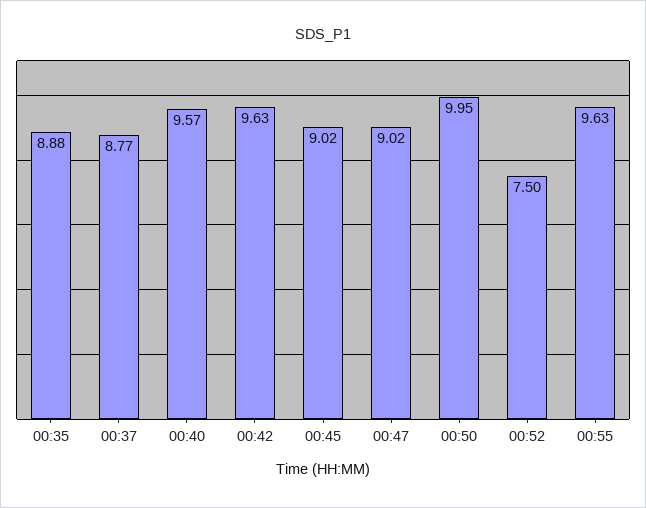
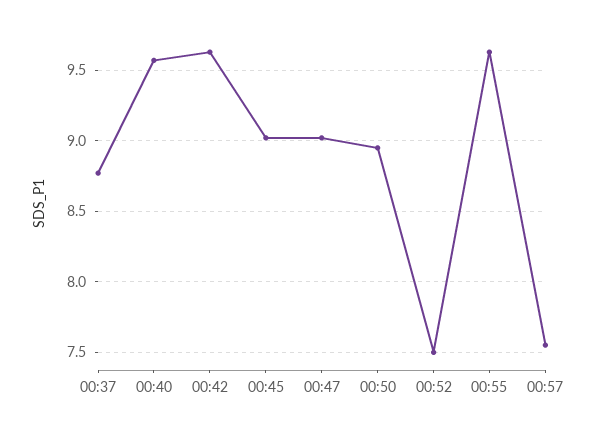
00:35: 8.88 -> none
00:50: 9.95 -> 8.95
00:57: none -> 7.55

